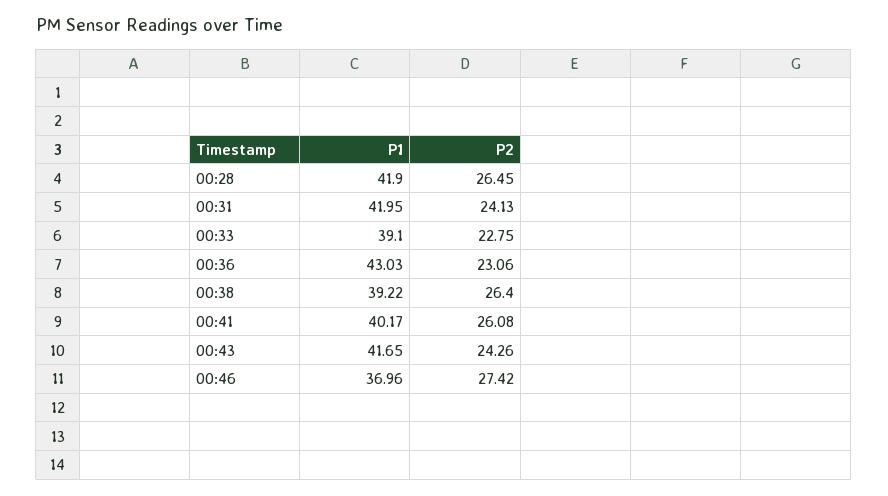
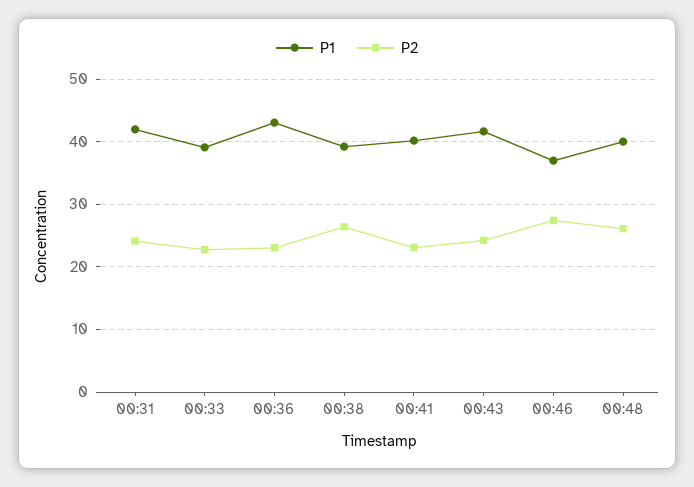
P1, 00:28: 41.9 -> none
P2, 00:28: 26.45 -> none
P2, 00:41: 26.08 -> 23
P1, 00:48: none -> 40
P2, 00:48: none -> 26

